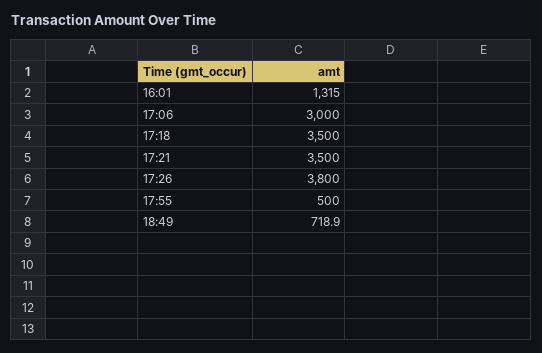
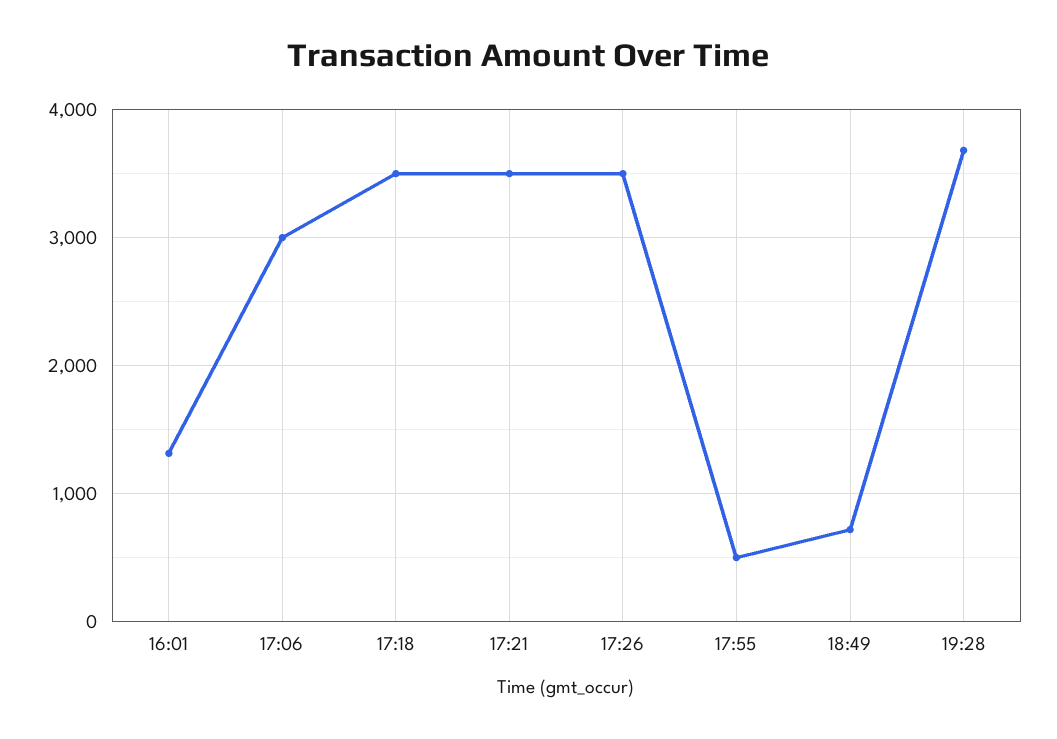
17:26: 3800 -> 3500
19:28: none -> 3700

